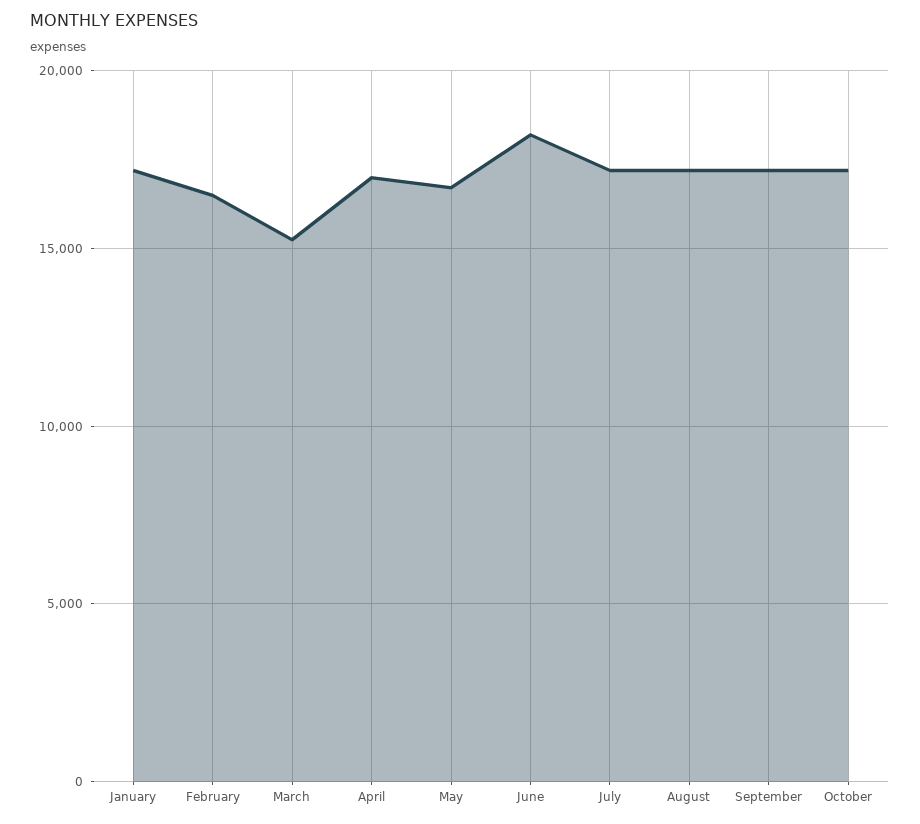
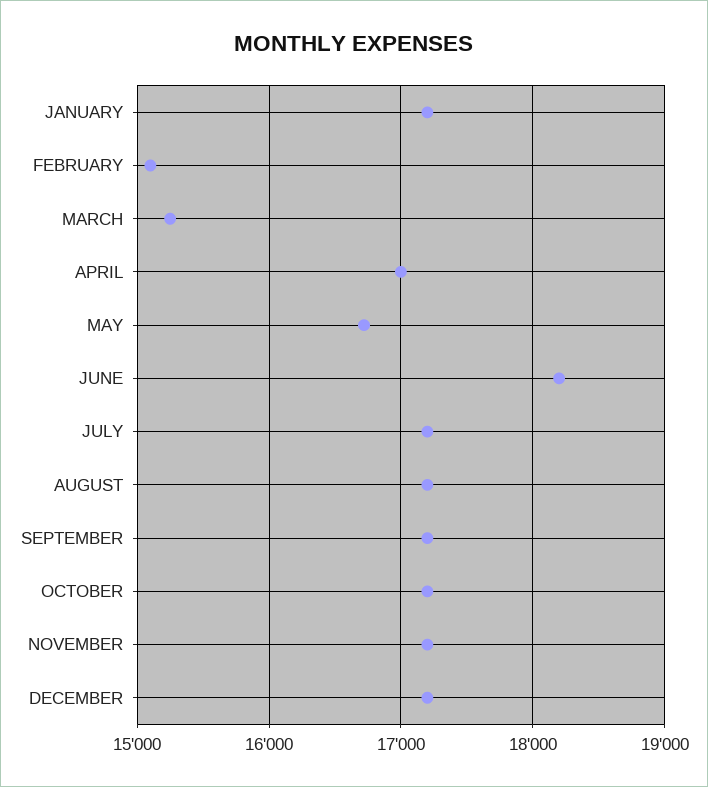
February: 16500 -> 15100
NOVEMBER: none -> 17200
DECEMBER: none -> 17200

